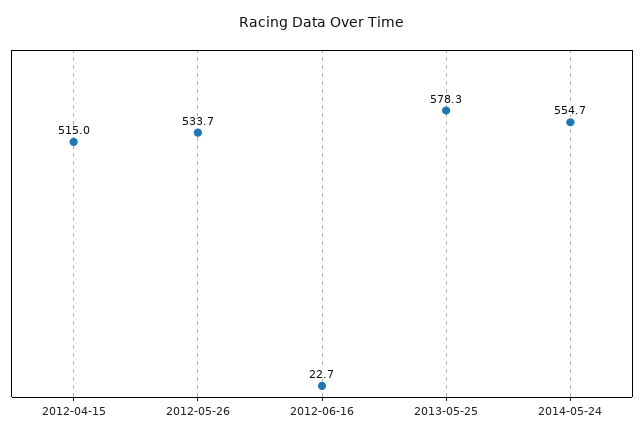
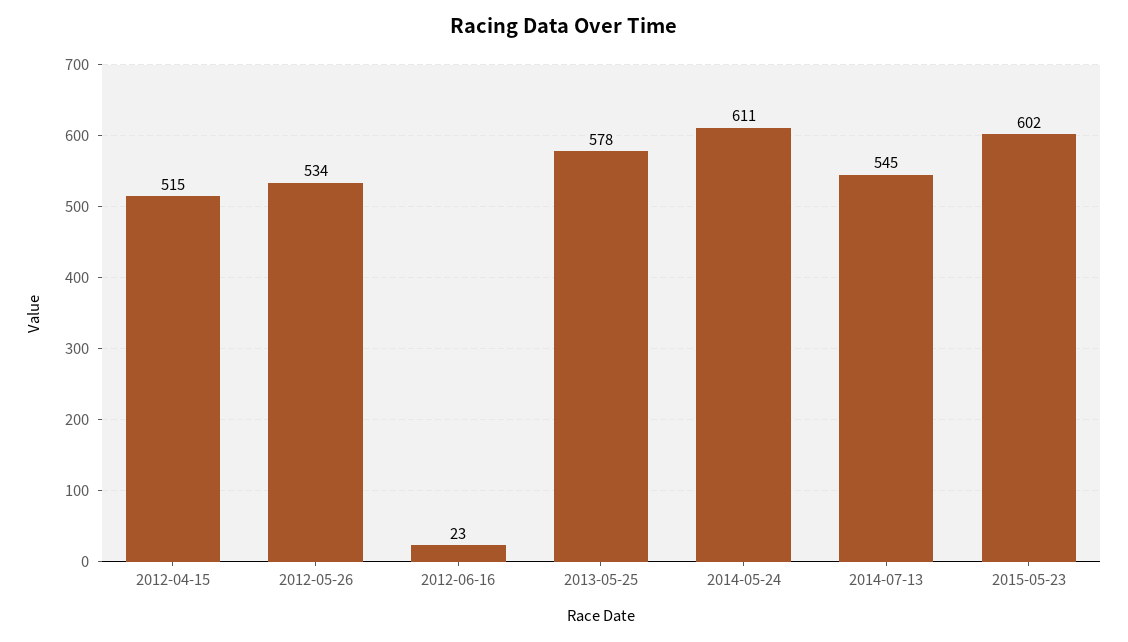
2014-05-24: 554.7 -> 611
2014-07-13: none -> 545
2015-05-23: none -> 602

